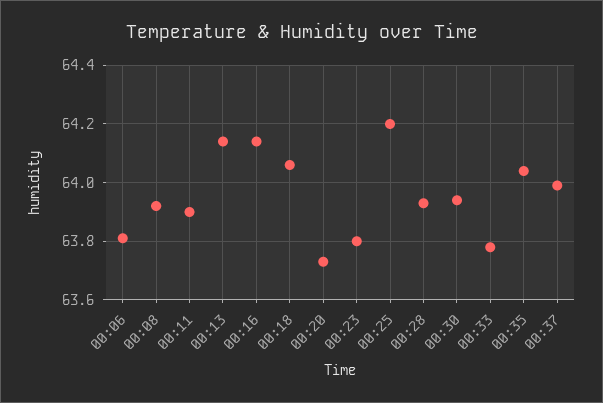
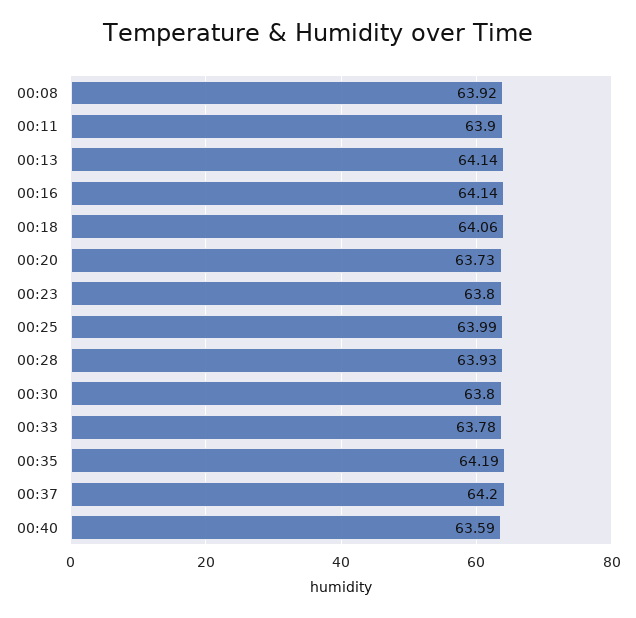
00:06: 63.8 -> none
00:25: 64.2 -> 63.99
00:30: 63.95 -> 63.8
00:35: 64.05 -> 64.19
00:37: 64 -> 64.2
00:40: none -> 63.59

